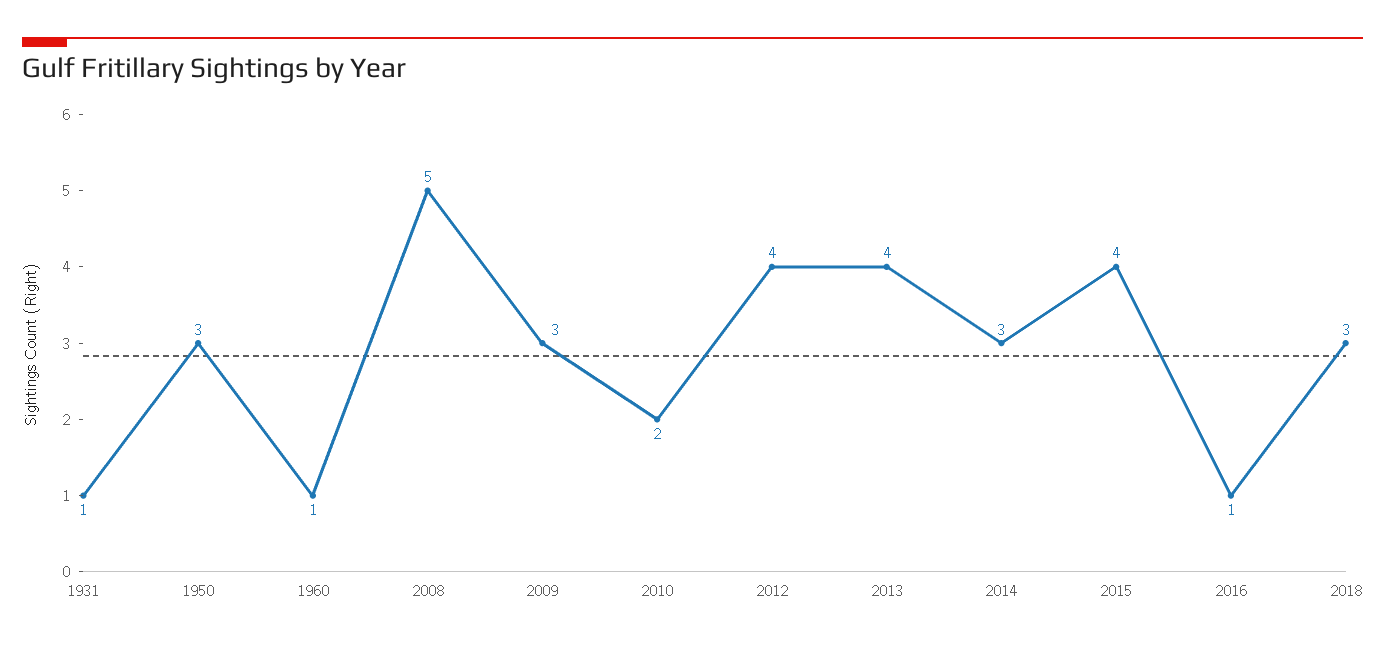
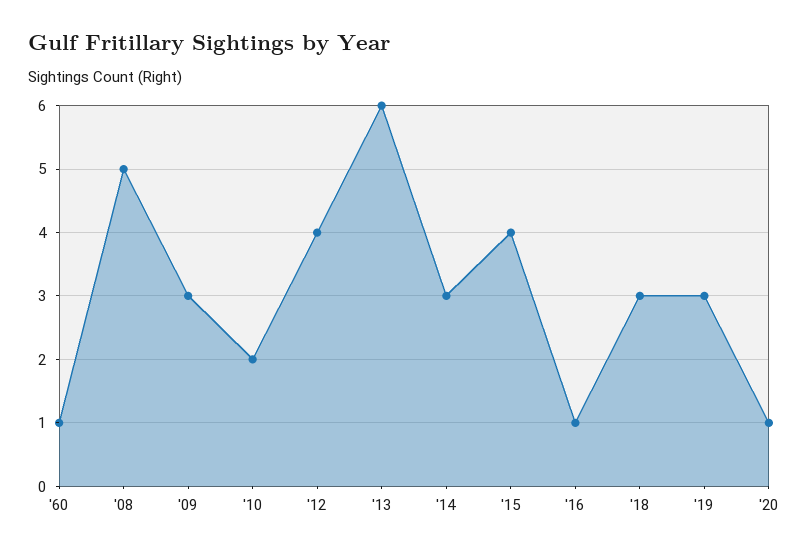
1931: 1 -> none
1950: 3 -> none
2013: 4 -> 6
'19: none -> 3
'20: none -> 1

